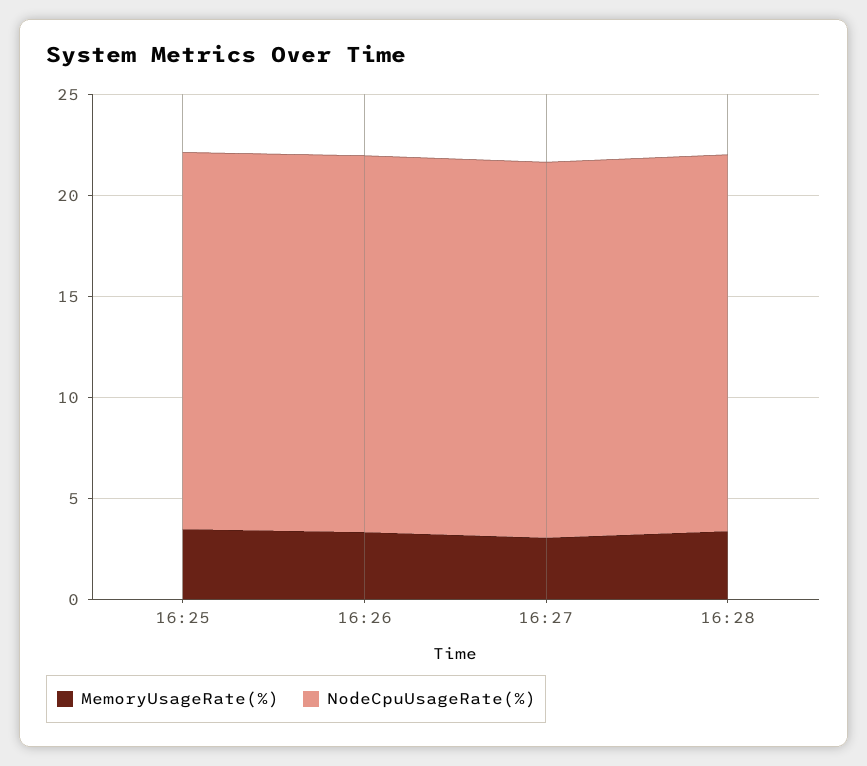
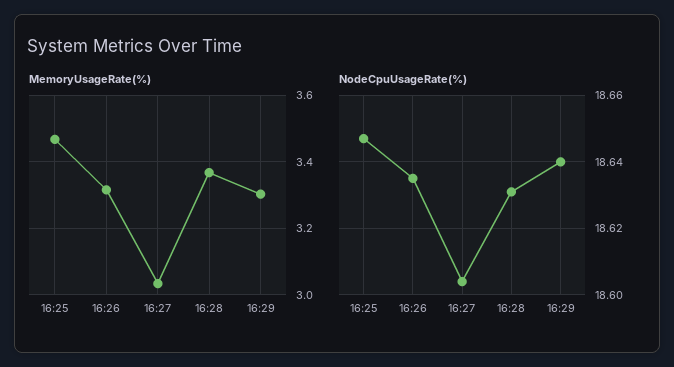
MemoryUsageRate(%), 16:29: none -> 3.3
NodeCpuUsageRate(%), 16:29: none -> 18.64

